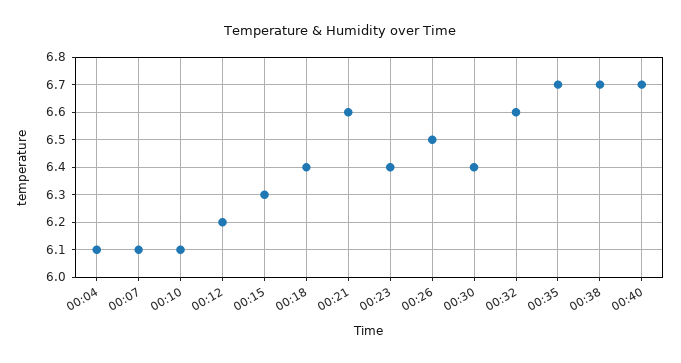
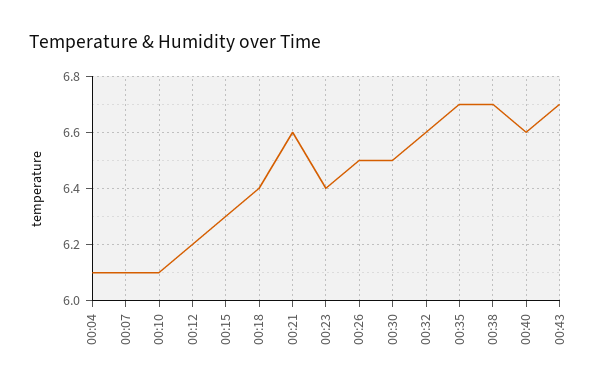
00:30: 6.4 -> 6.5
00:40: 6.7 -> 6.6
00:43: none -> 6.7

